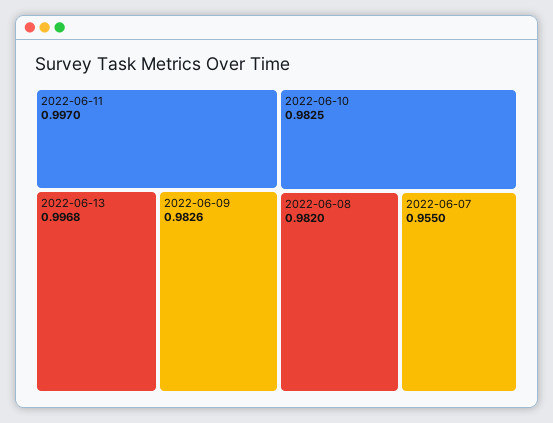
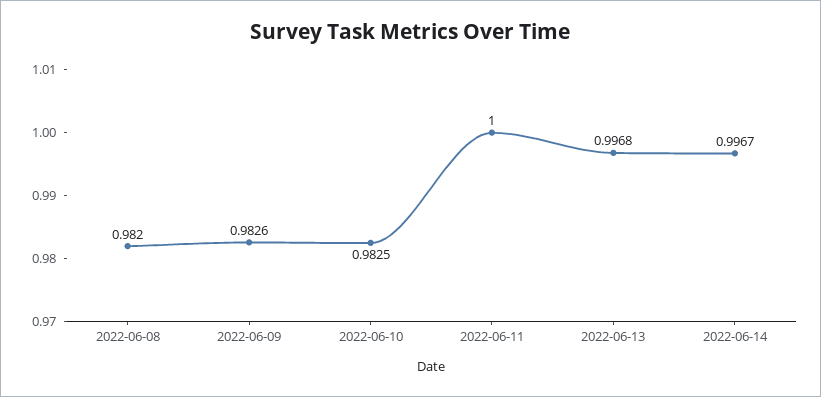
2022-06-11: 0.997 -> 1
2022-06-07: 0.955 -> none
2022-06-14: none -> 0.9967

